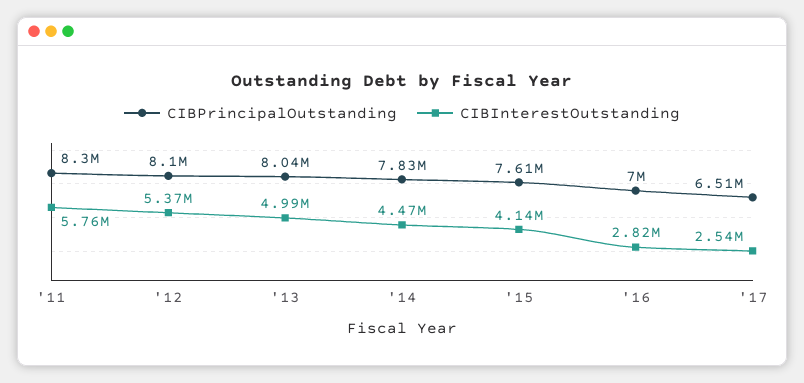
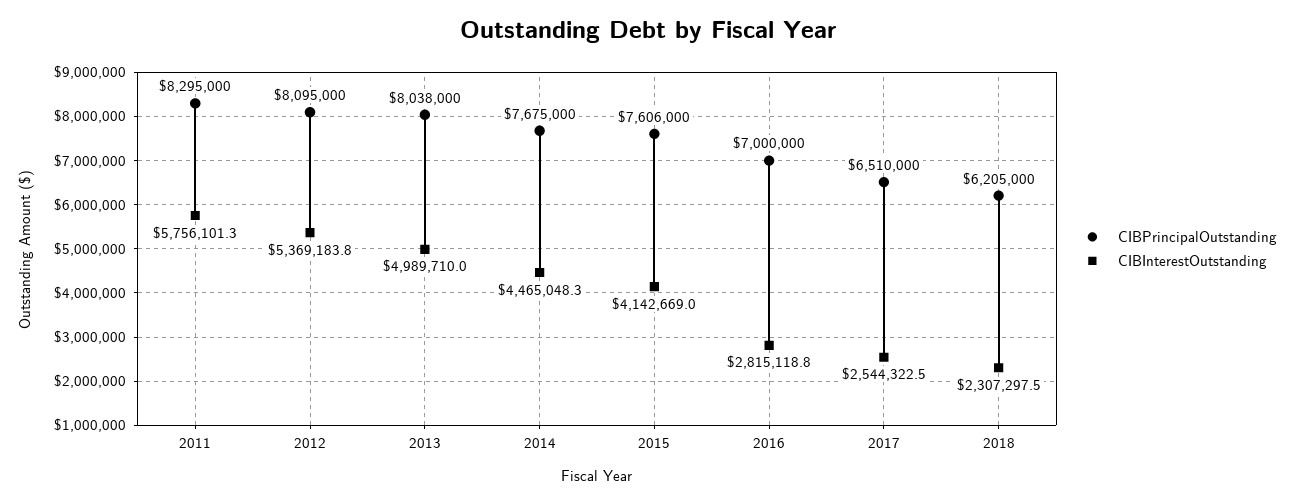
CIBPrincipalOutstanding, '14: 7830000 -> 7675000
CIBPrincipalOutstanding, 2018: none -> 6205000
CIBInterestOutstanding, 2018: none -> 2307297.5

